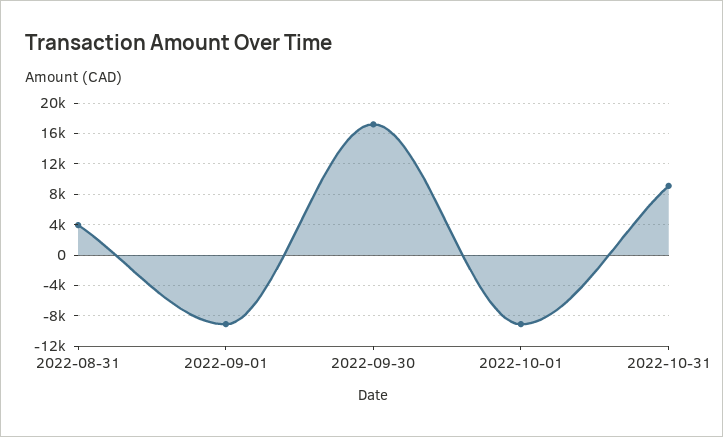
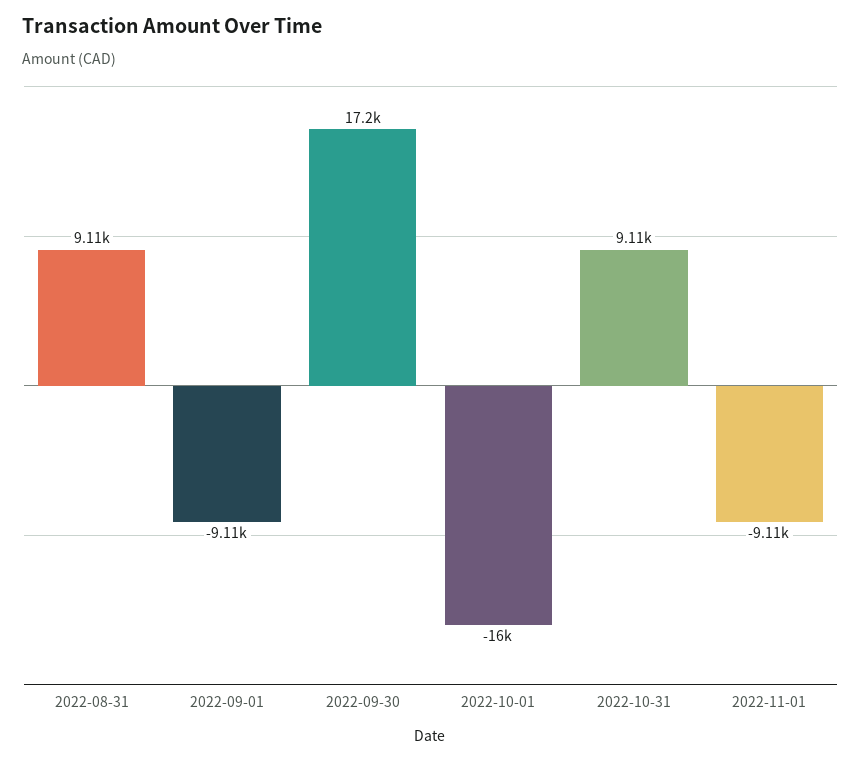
2022-08-31: 4000 -> 9110
2022-10-01: -9000 -> -16000
2022-11-01: none -> -9110

